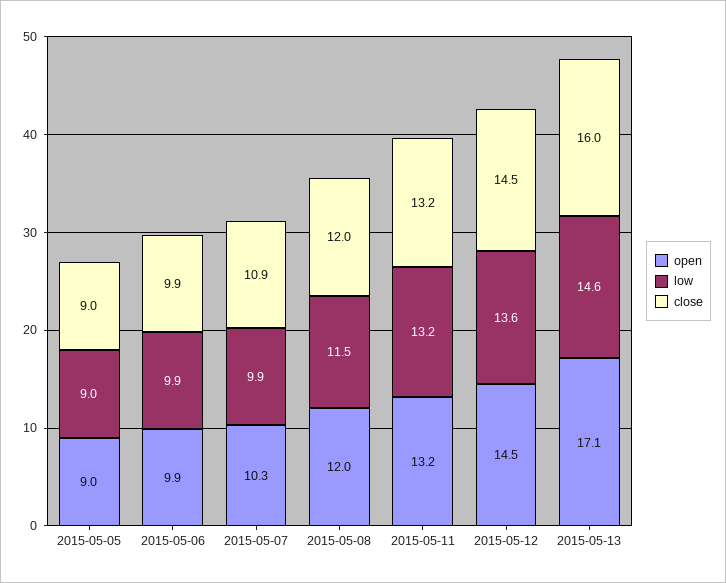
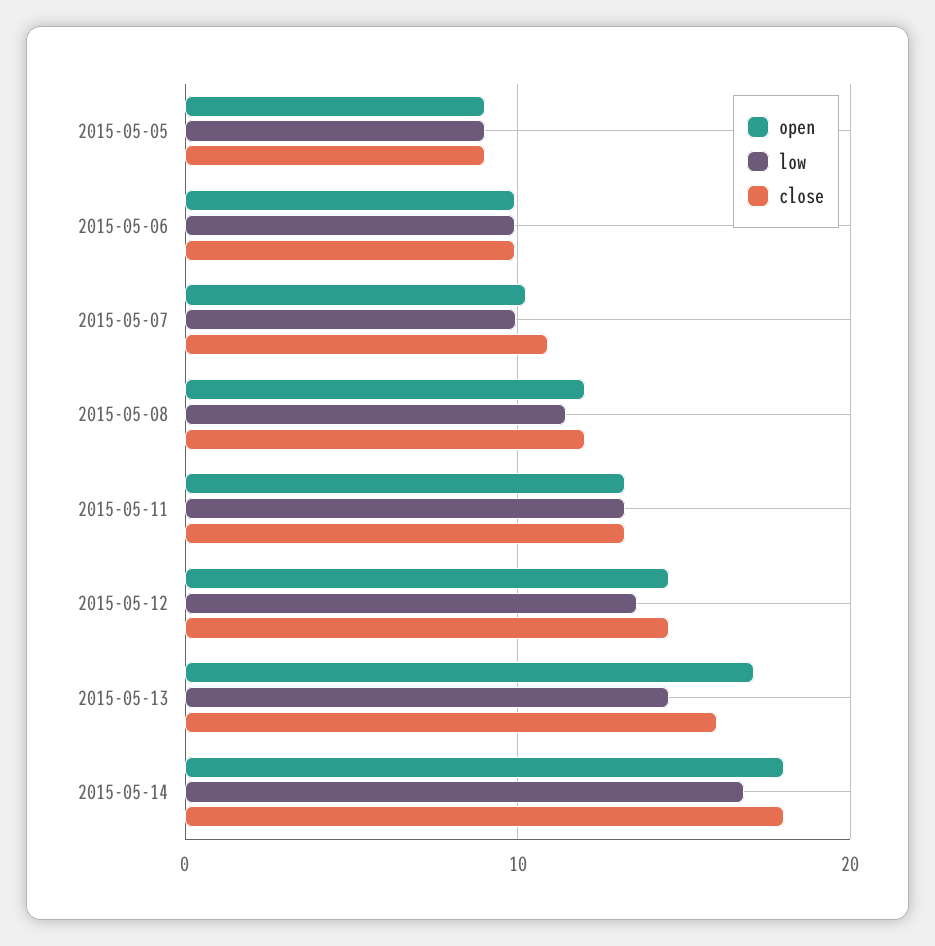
open, 2015-05-14: none -> 18
low, 2015-05-14: none -> 17
close, 2015-05-14: none -> 18

